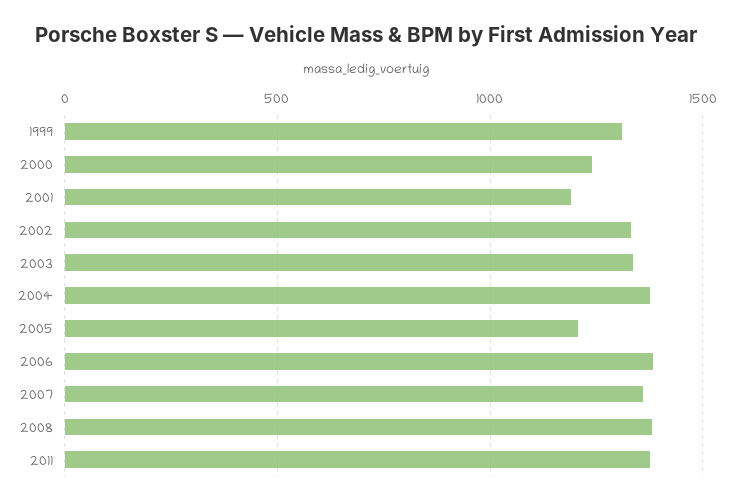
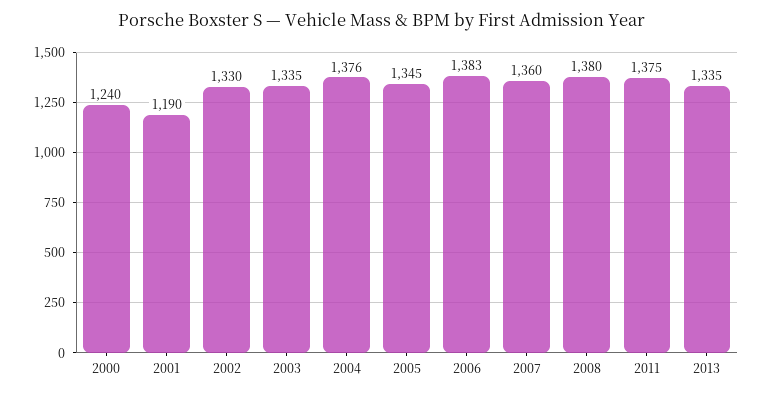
1999: 1300 -> none
2005: 1200 -> 1345
2013: none -> 1335

